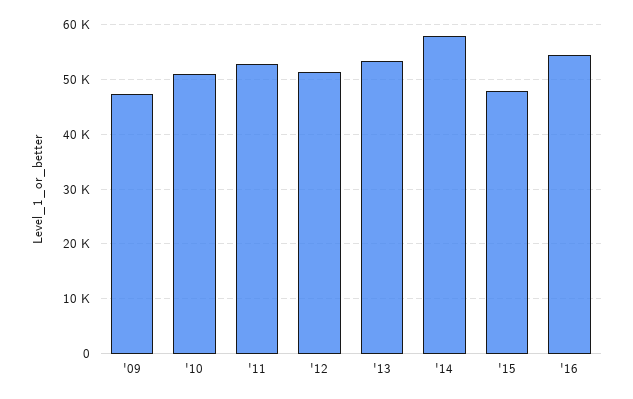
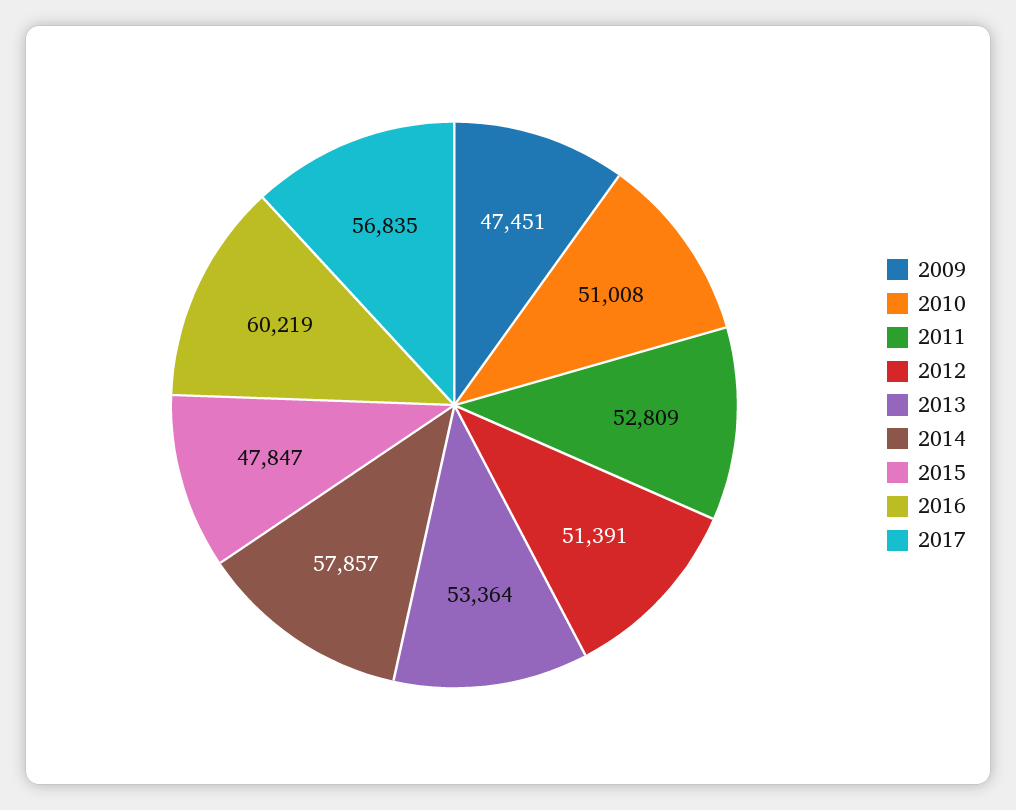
'16: 54000 -> 60219
2017: none -> 56835

